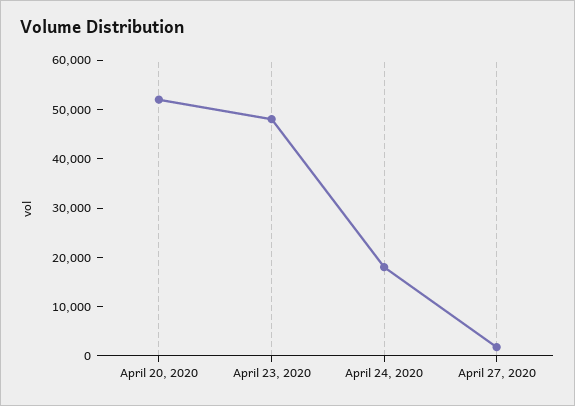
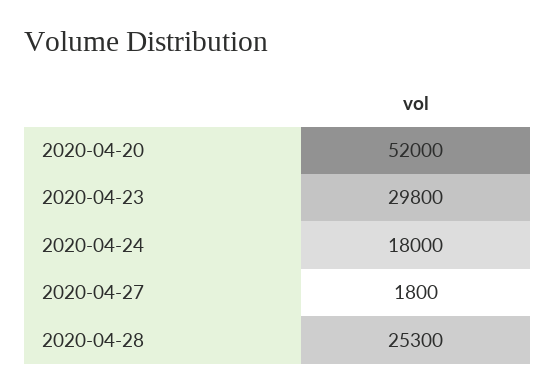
April 23, 2020: 48000 -> 29800
2020-04-28: none -> 25300

